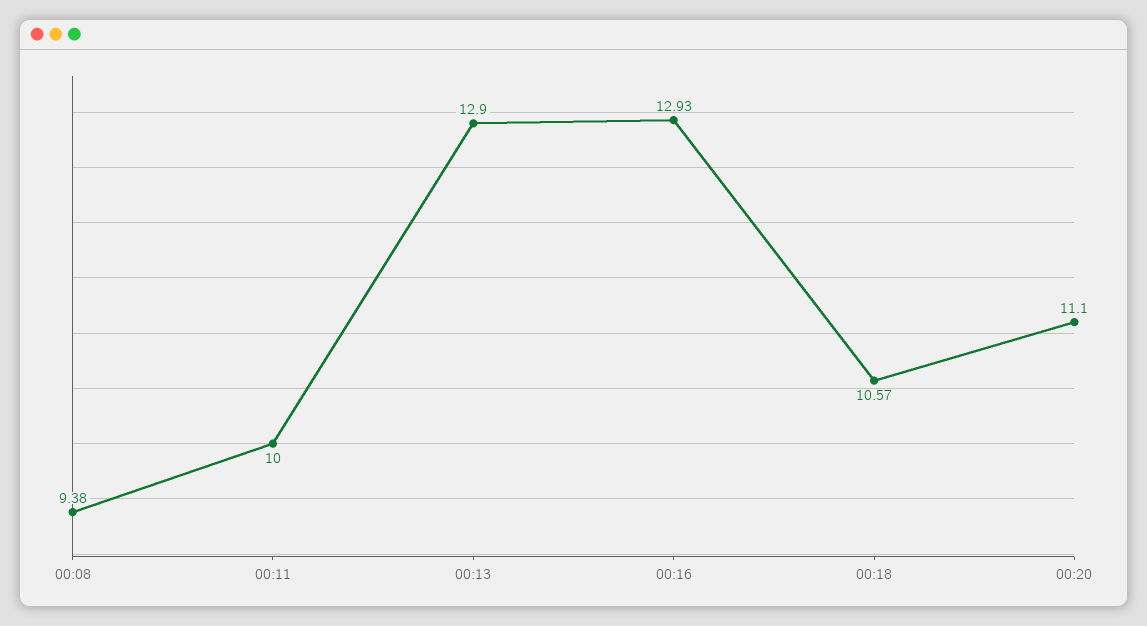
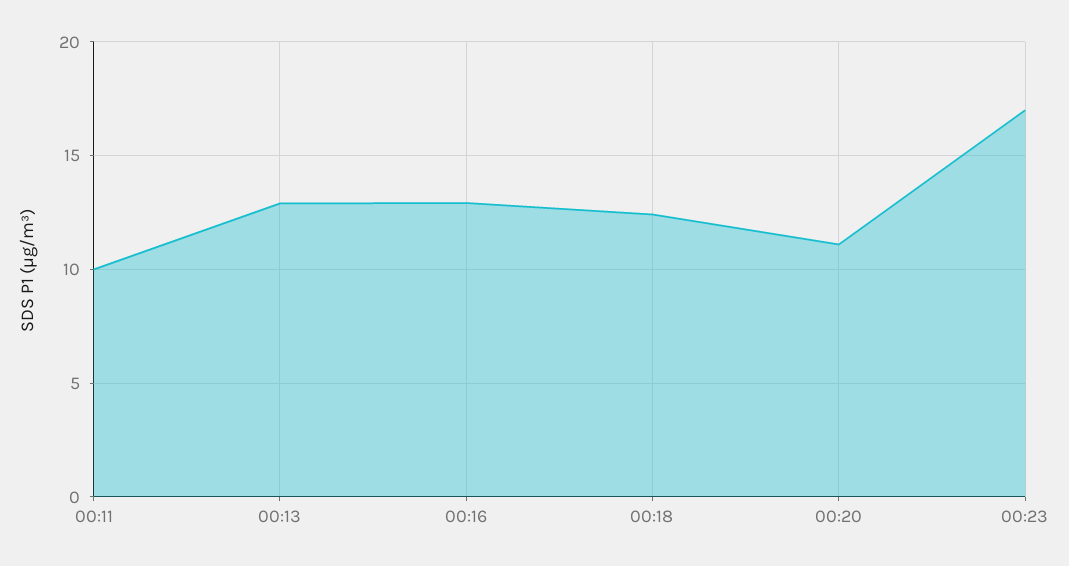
00:08: 9.38 -> none
00:18: 10.57 -> 12.5
00:23: none -> 17

